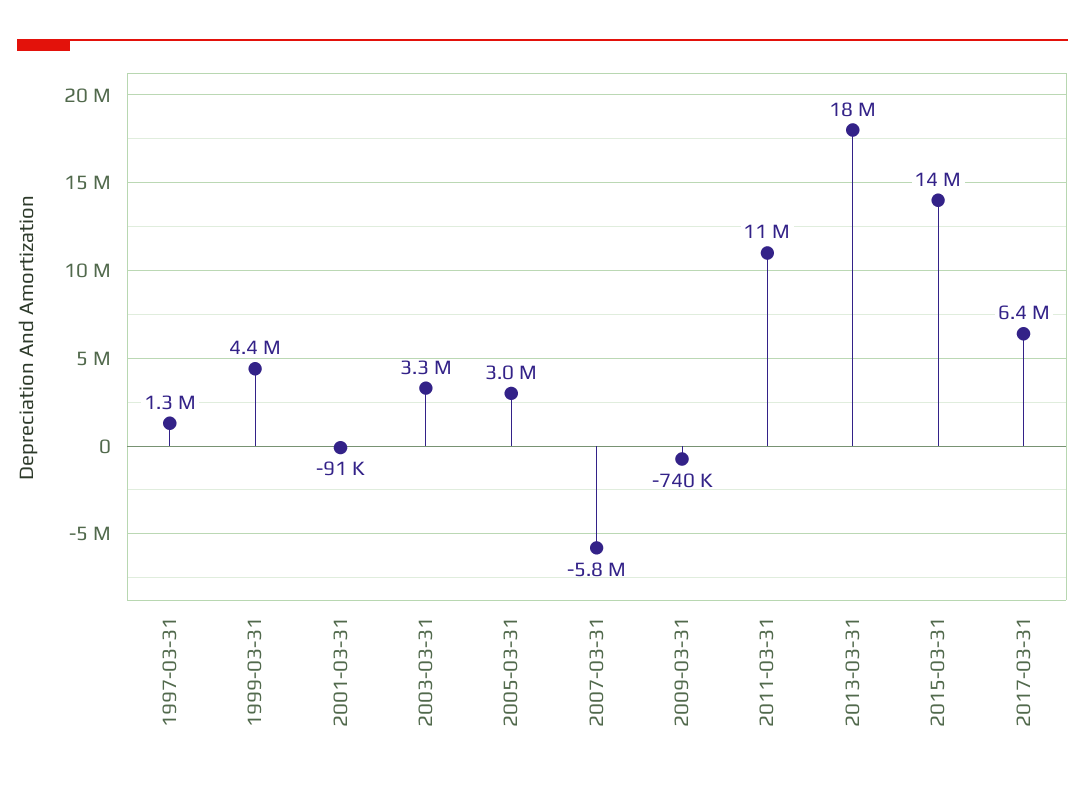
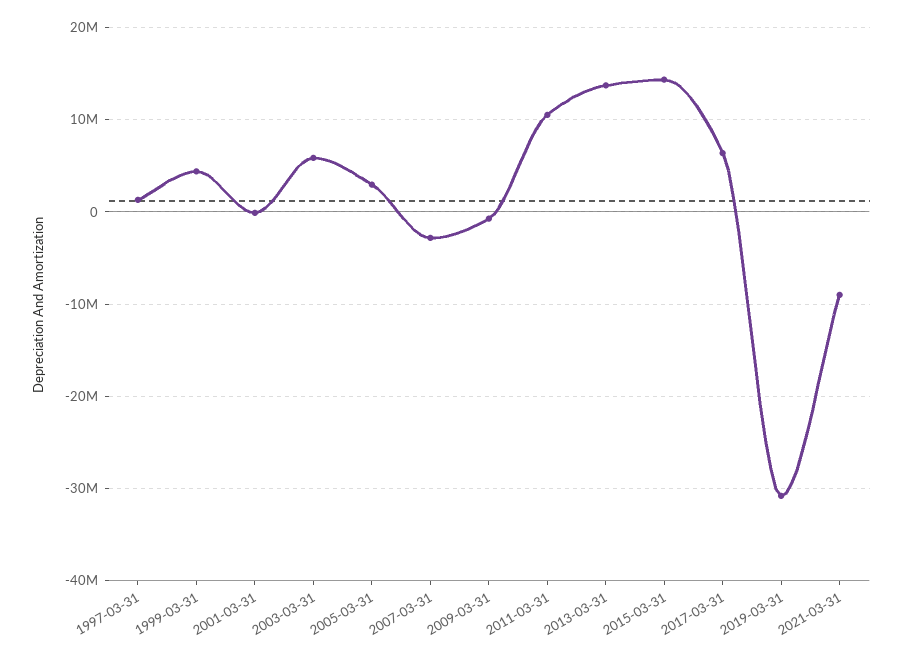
2003-03-31: 3300000 -> 6000000
2007-03-31: -5800000 -> -3000000
2013-03-31: 18000000 -> 14000000
2019-03-31: none -> -31000000
2021-03-31: none -> -9000000

